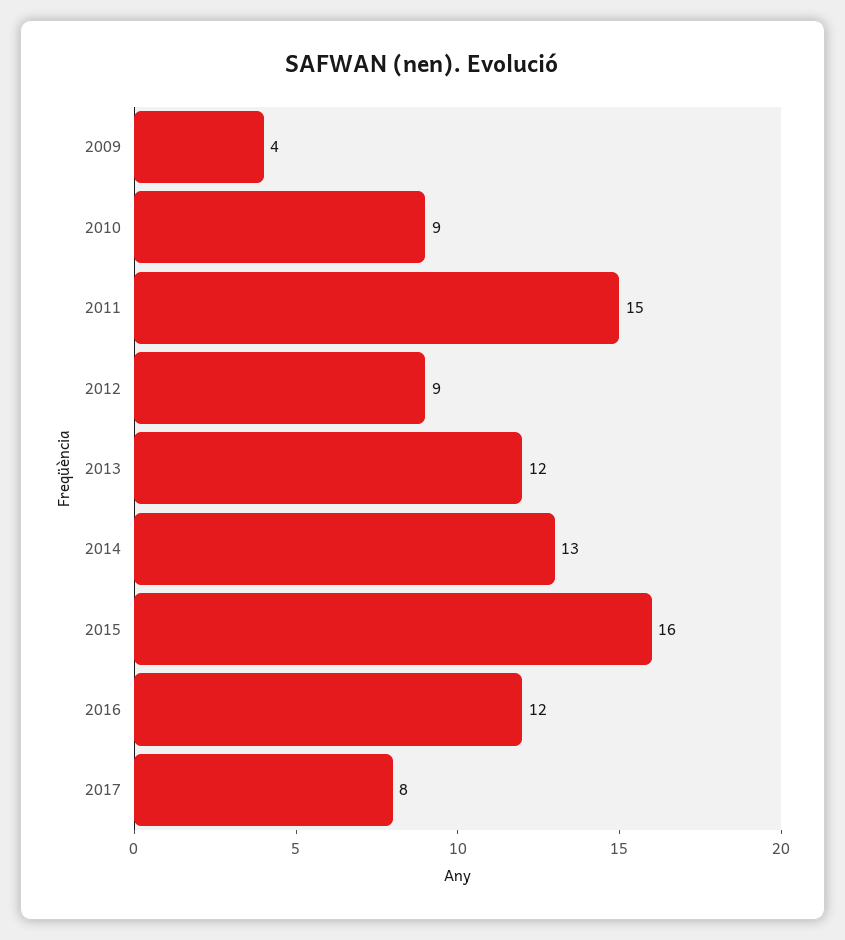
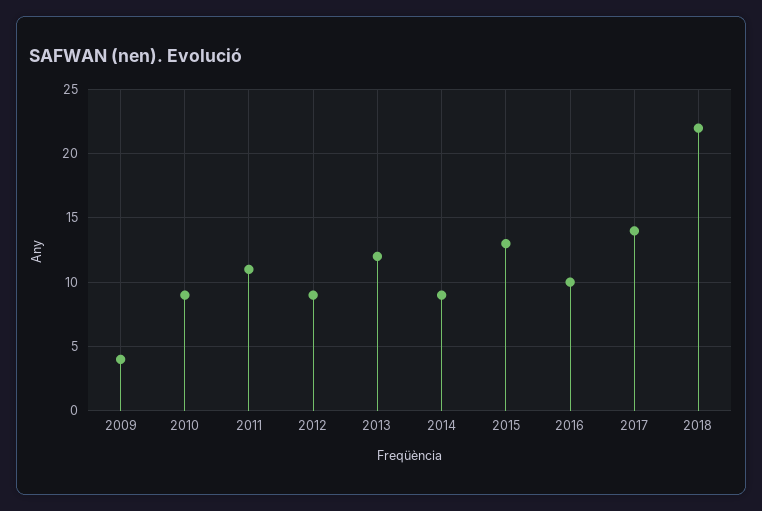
2011: 15 -> 11
2014: 13 -> 9
2015: 16 -> 13
2016: 12 -> 10
2017: 8 -> 14
2018: none -> 22

